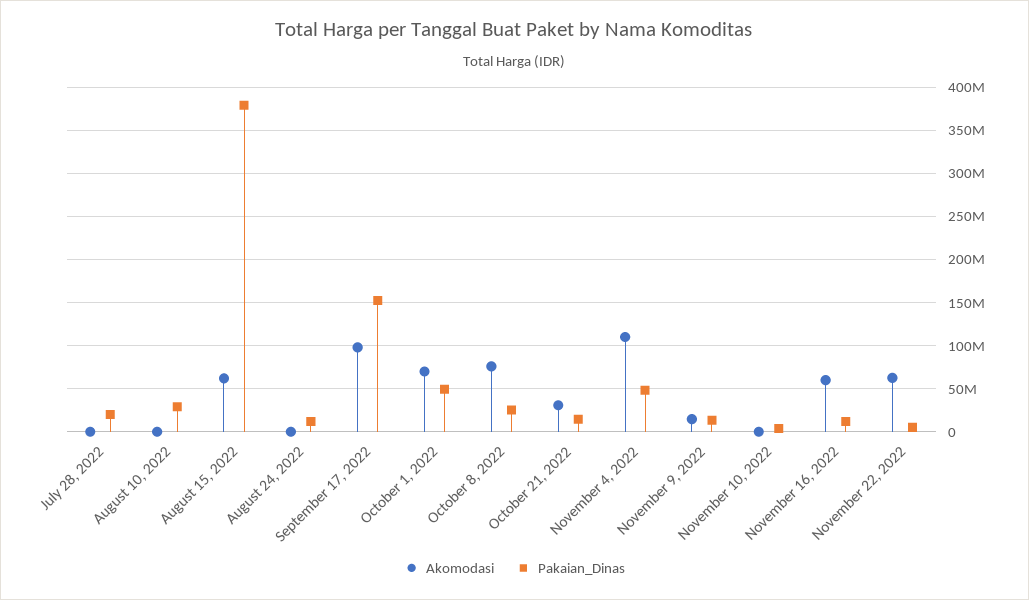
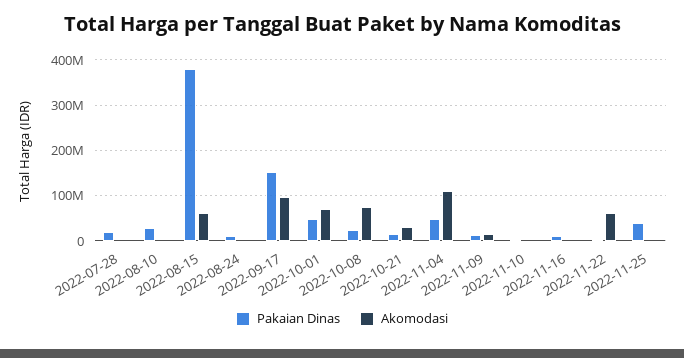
Akomodasi, November 16, 2022: 60000000 -> 0
Pakaian_Dinas, 2022-11-25: none -> 40000000
Akomodasi, 2022-11-25: none -> 0

